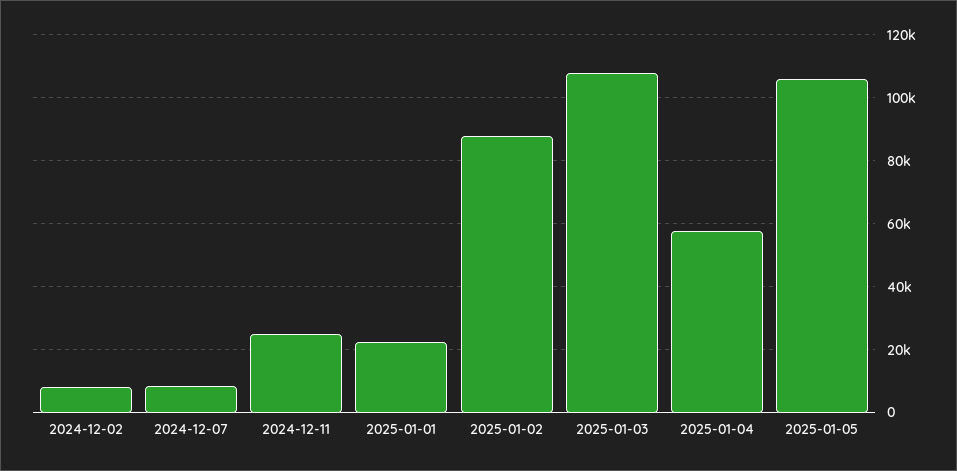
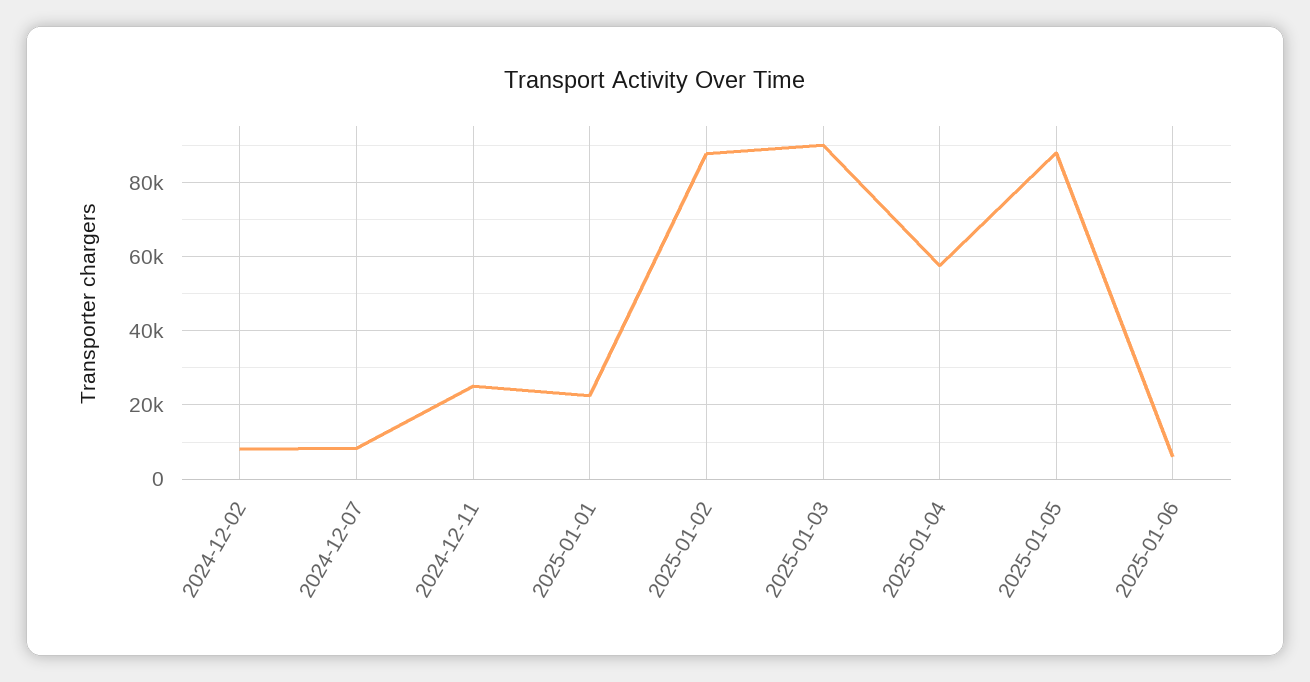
2025-01-03: 108000 -> 90000
2025-01-05: 106000 -> 88000
2025-01-06: none -> 6000

